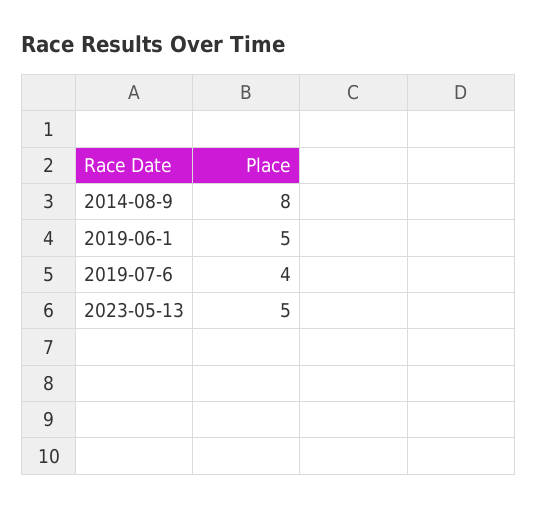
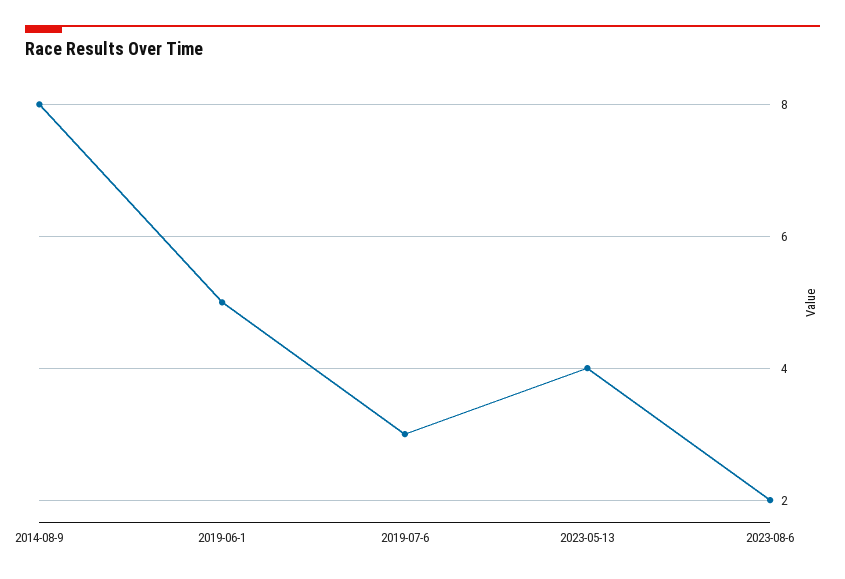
2019-07-6: 4 -> 3
2023-05-13: 5 -> 4
2023-08-6: none -> 2

